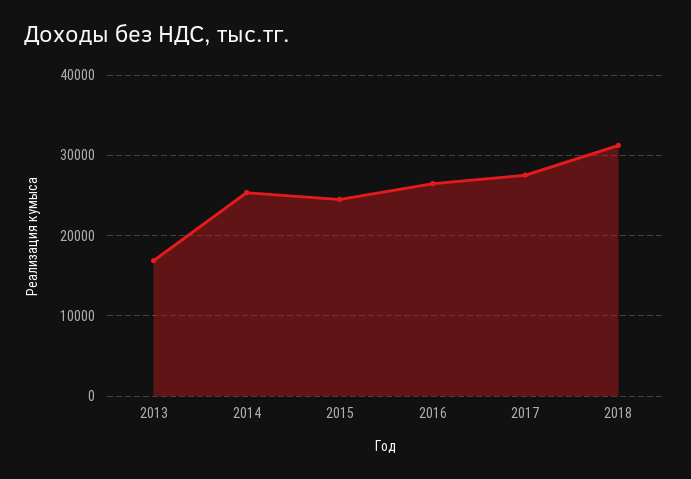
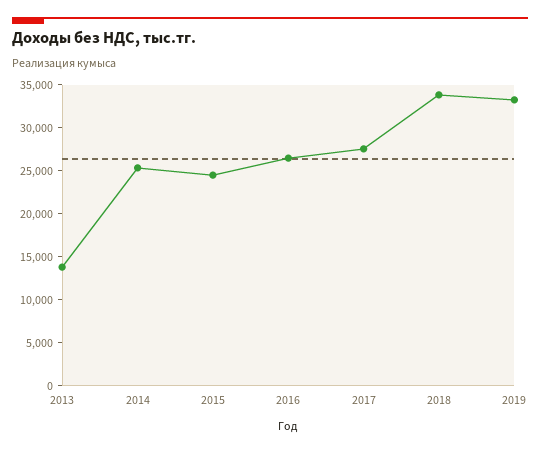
2013: 17000 -> 14000
2018: 31000 -> 34000
2019: none -> 33000

